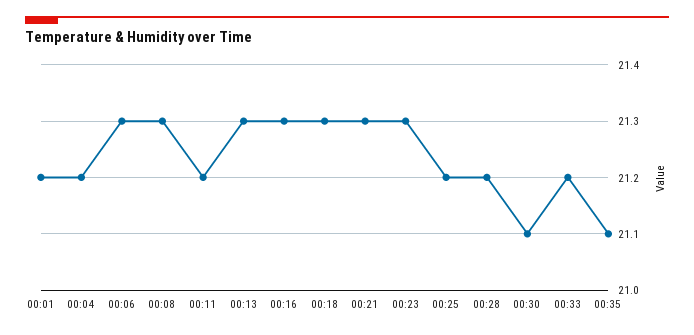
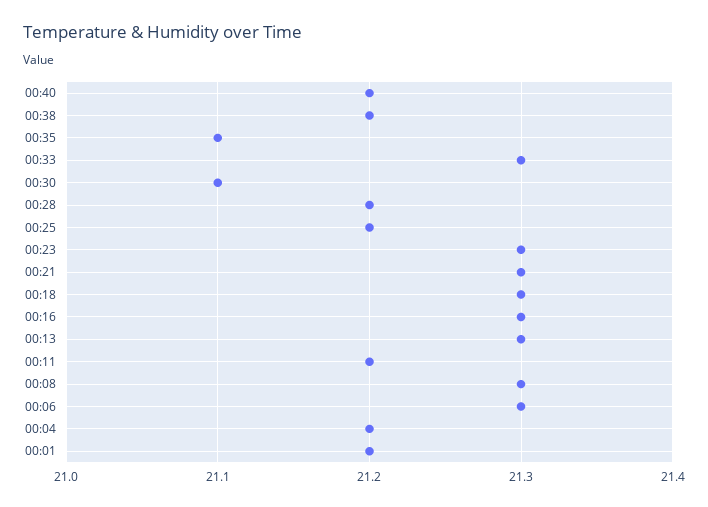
00:33: 21.2 -> 21.3
00:40: none -> 21.2
00:38: none -> 21.2

